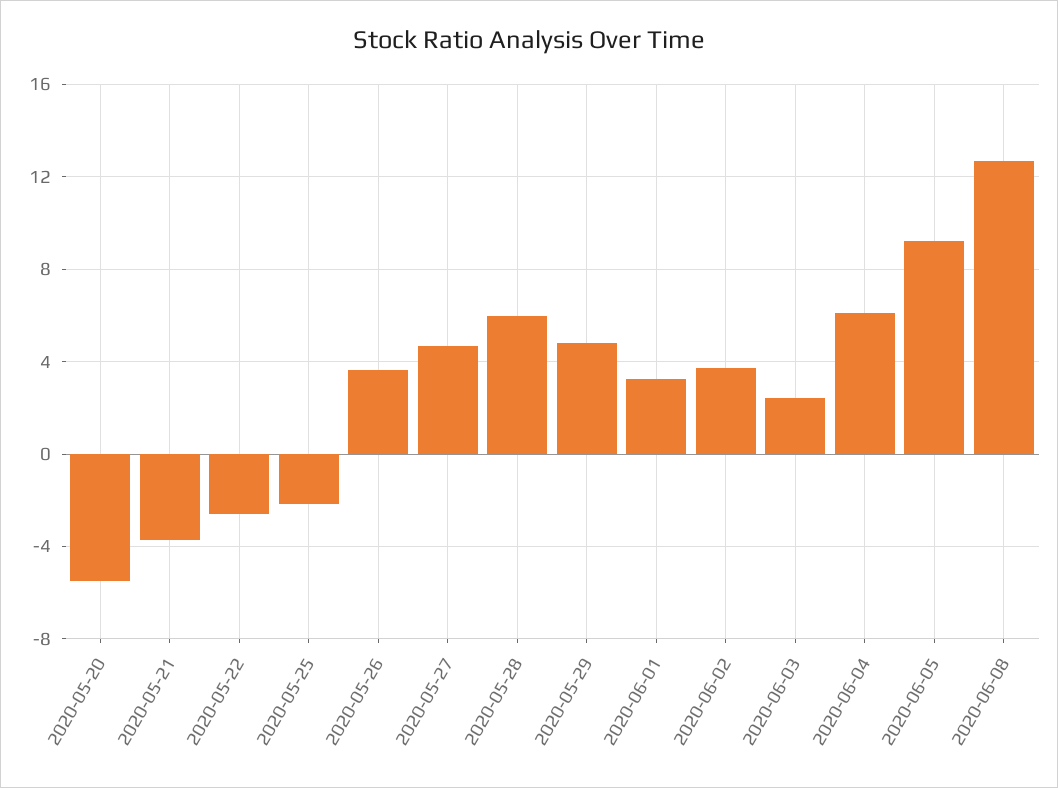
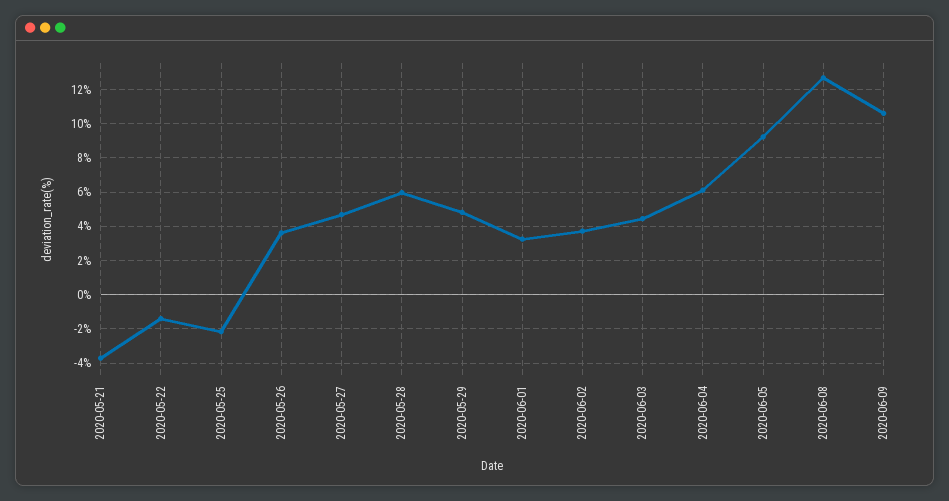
2020-05-20: -5.5 -> none
2020-05-22: -2.5 -> -1.5
2020-06-03: 2.5 -> 4.5
2020-06-09: none -> 10.5

